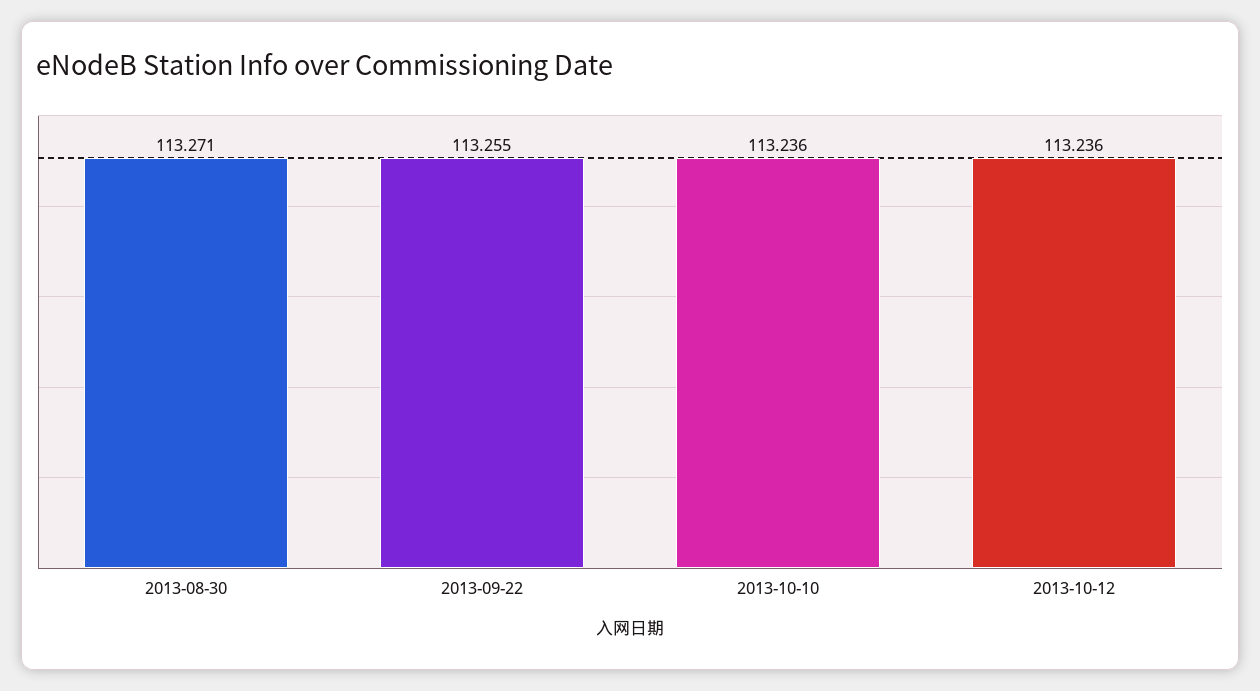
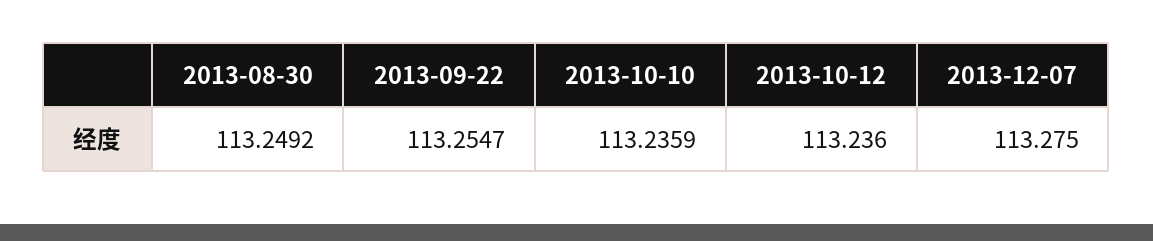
2013-08-30: 113.271 -> 113.2492
2013-12-07: none -> 113.275

